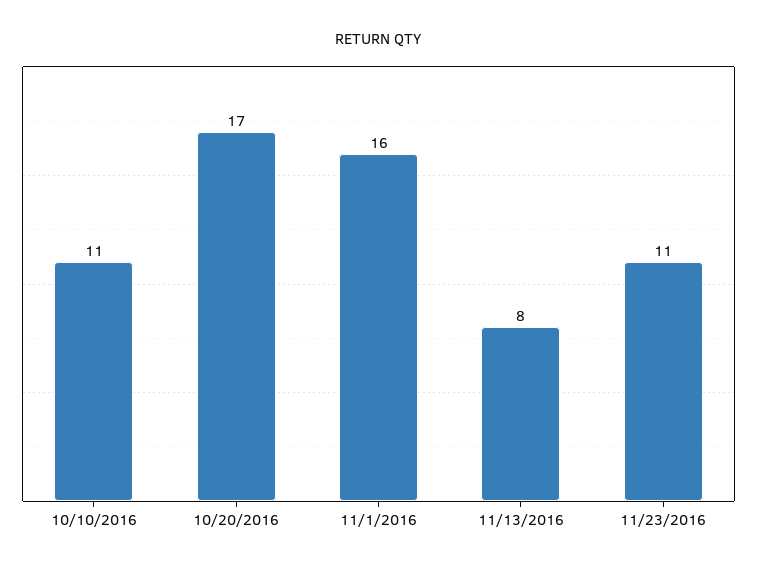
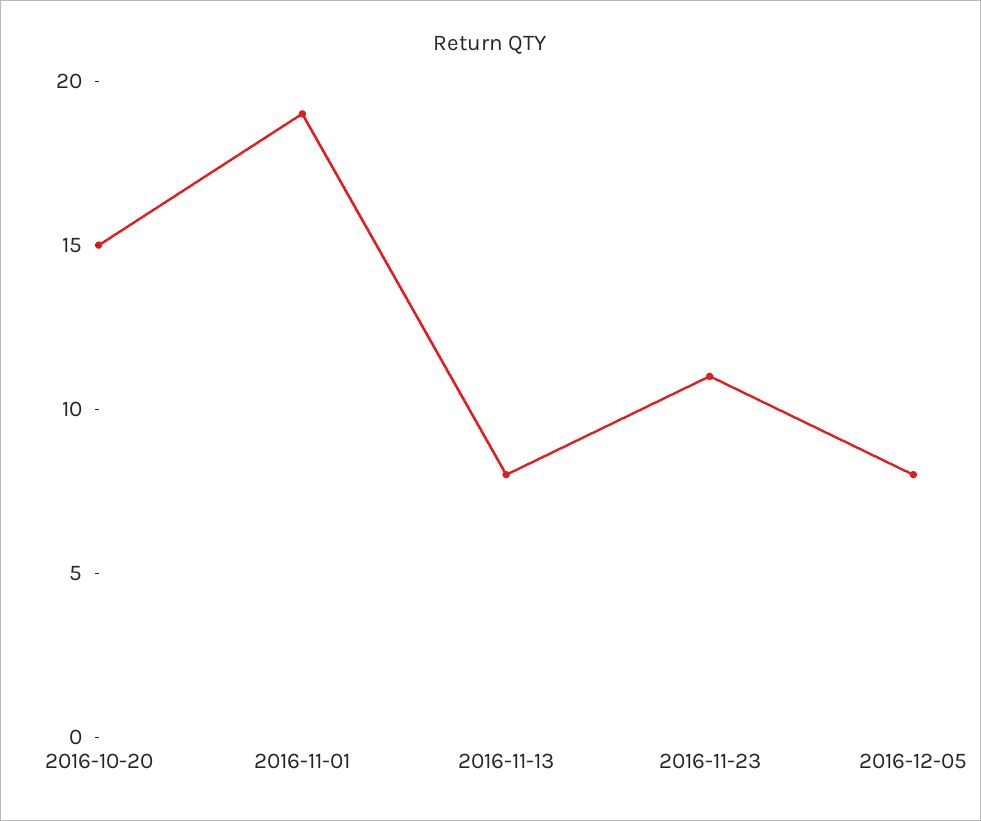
10/10/2016: 11 -> none
10/20/2016: 17 -> 15
11/1/2016: 16 -> 19
2016-12-05: none -> 8

